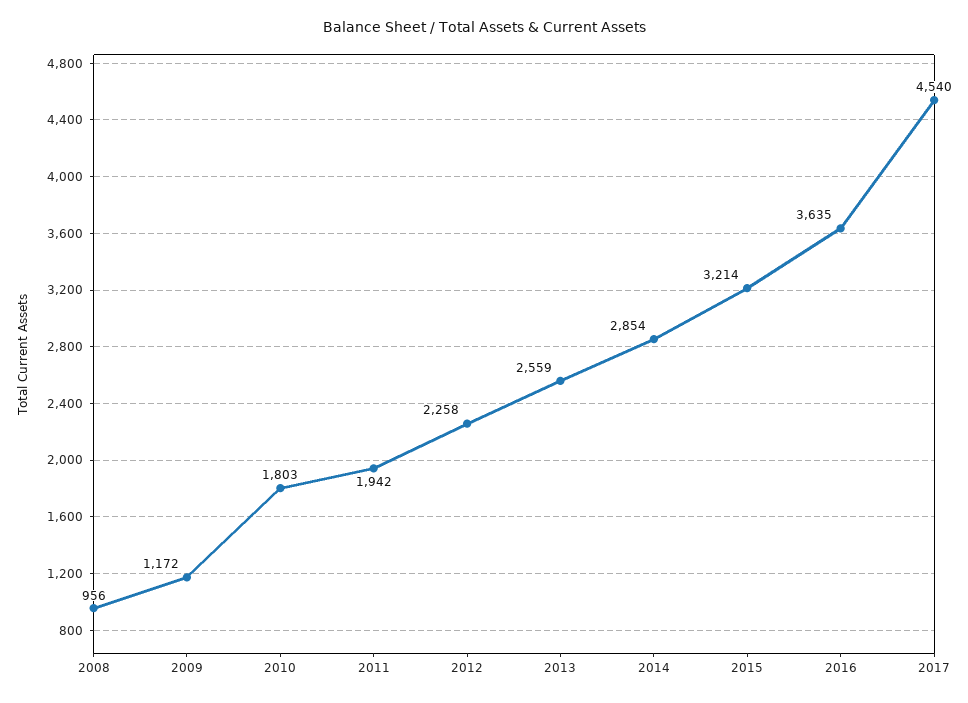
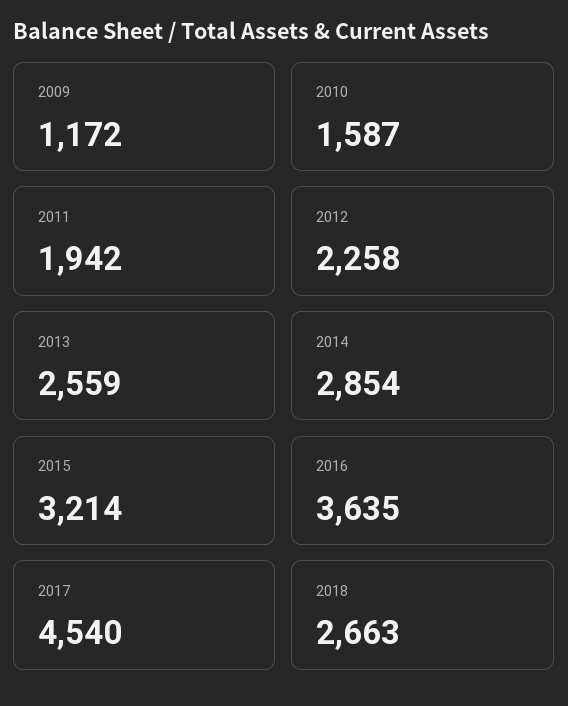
2008: 956 -> none
2010: 1803 -> 1587
2018: none -> 2663

